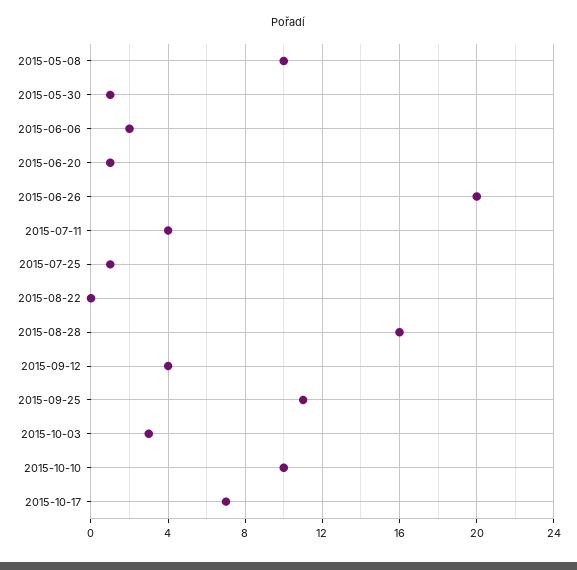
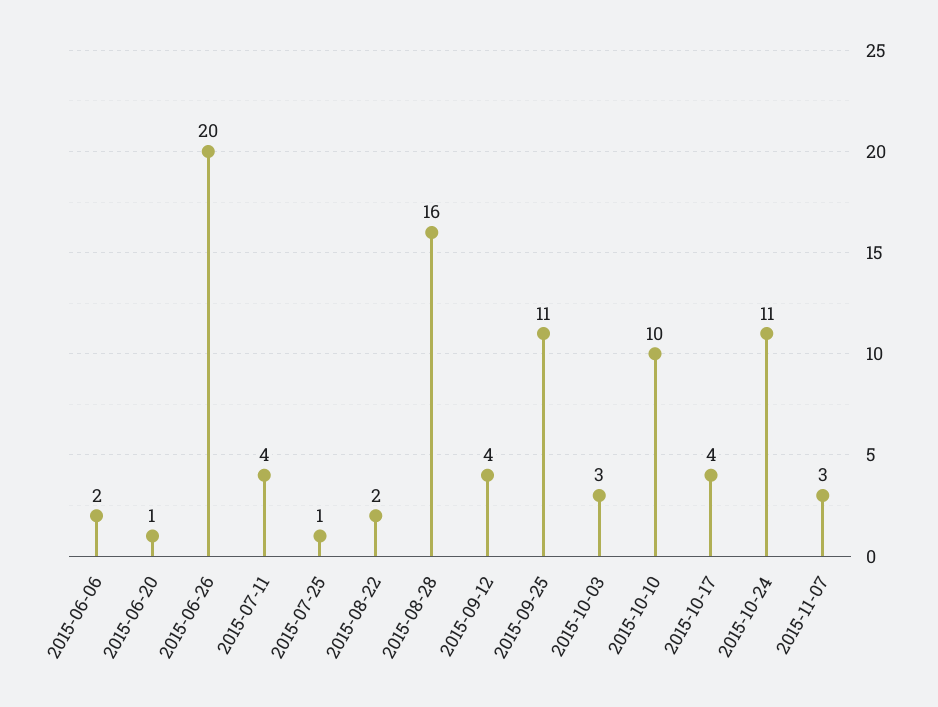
2015-05-08: 10 -> none
2015-05-30: 1 -> none
2015-08-22: 0 -> 2
2015-10-17: 7 -> 4
2015-10-24: none -> 11
2015-11-07: none -> 3

